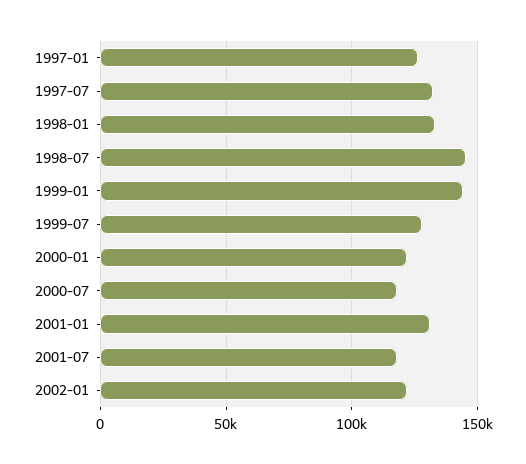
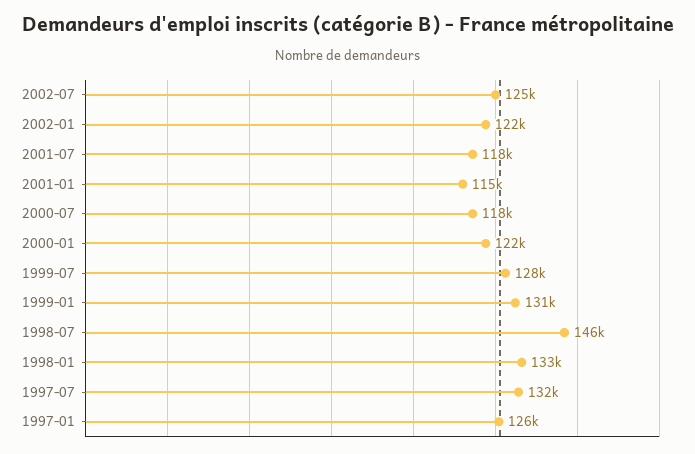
1999-01: 145000 -> 131000
2001-01: 130000 -> 115000
2002-07: none -> 125000

